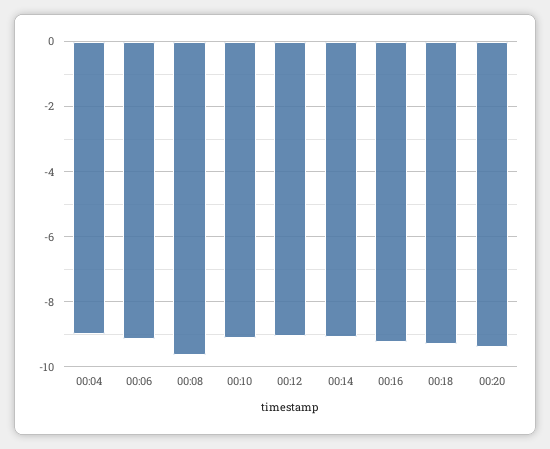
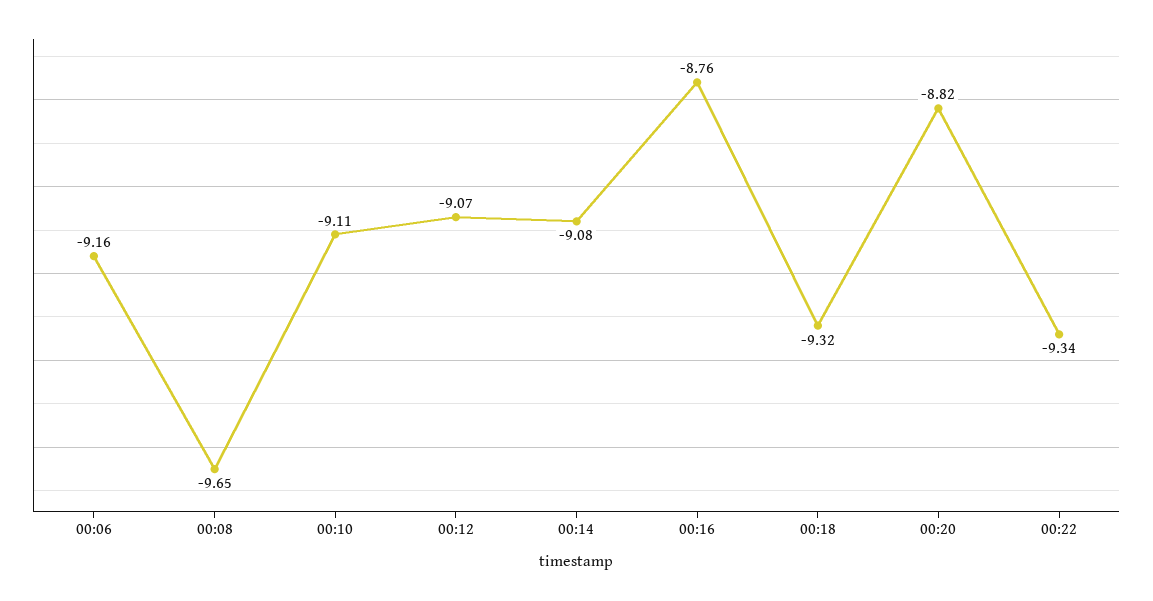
00:04: -9 -> none
00:16: -9.2 -> -8.76
00:20: -9.4 -> -8.82
00:22: none -> -9.34

